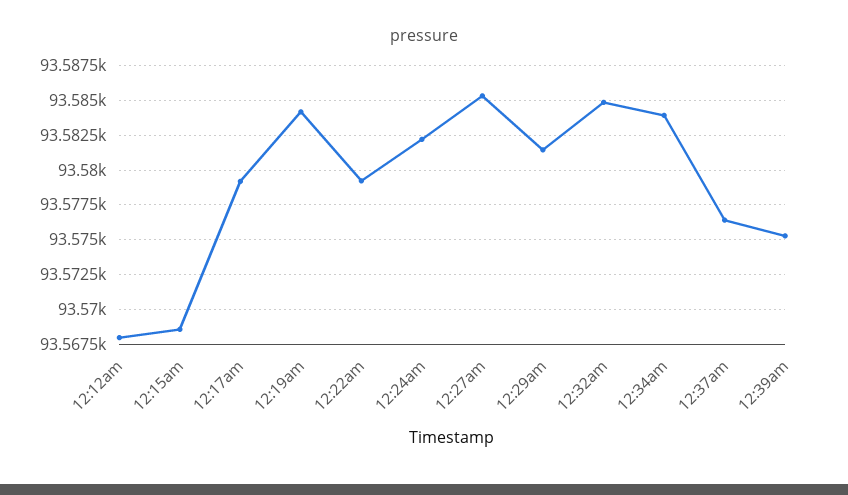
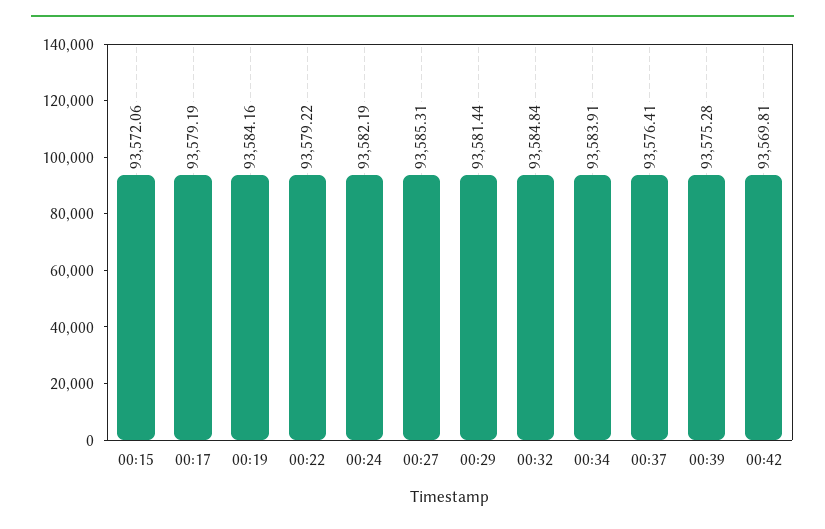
12:12am: 93568 -> none
12:15am: 93568.5 -> 93572.06
00:42: none -> 93569.81

